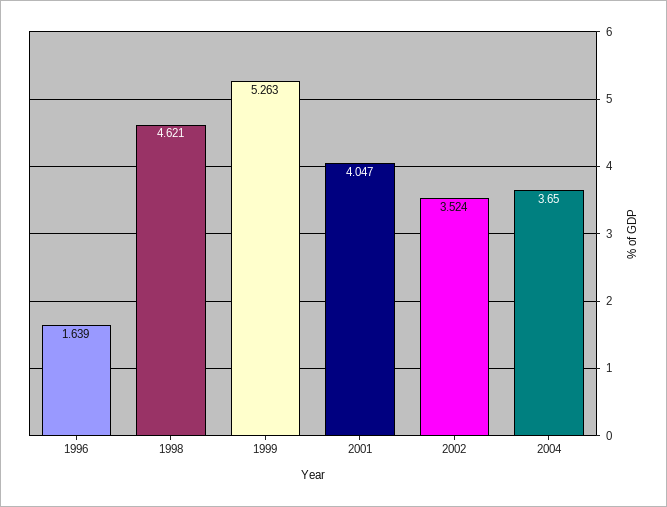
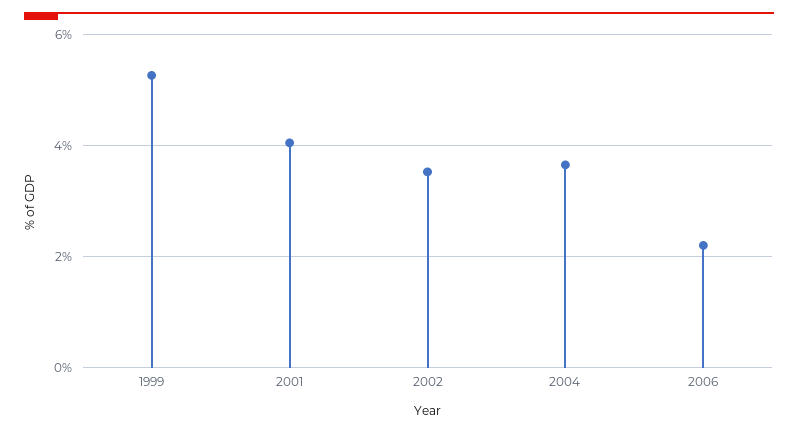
1996: 1.639 -> none
1998: 4.621 -> none
2006: none -> 2.2

